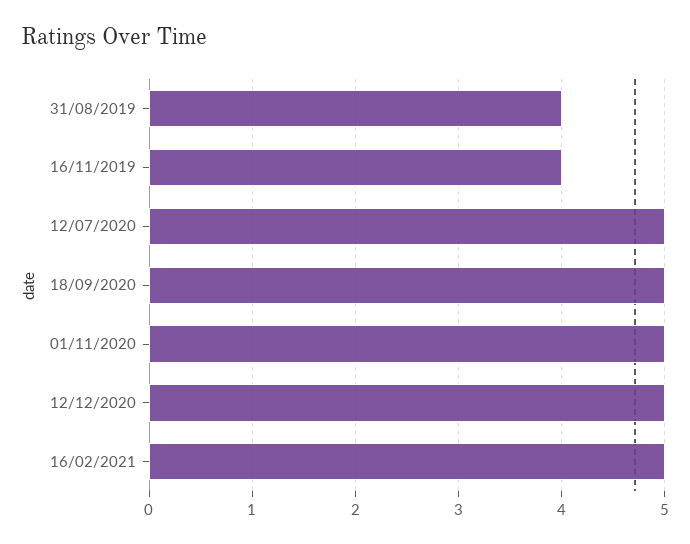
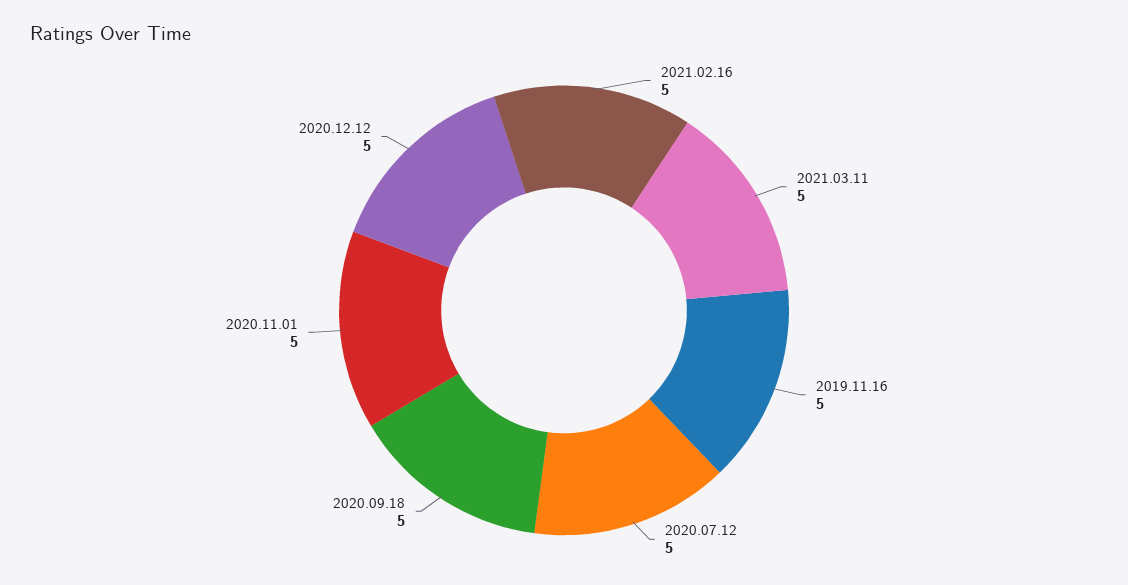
31/08/2019: 4 -> none
16/11/2019: 4 -> 5
2021.03.11: none -> 5

